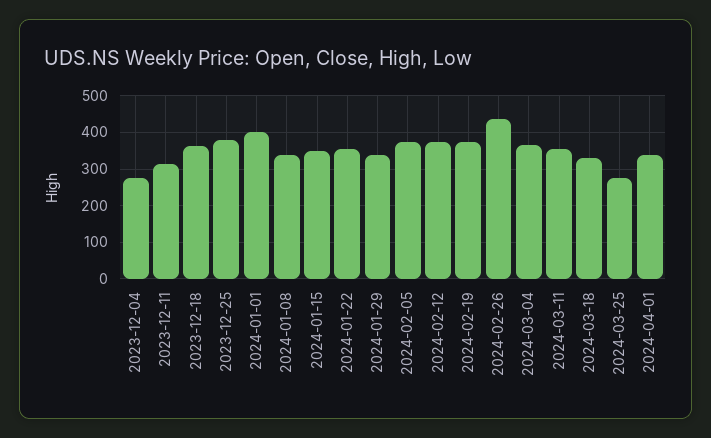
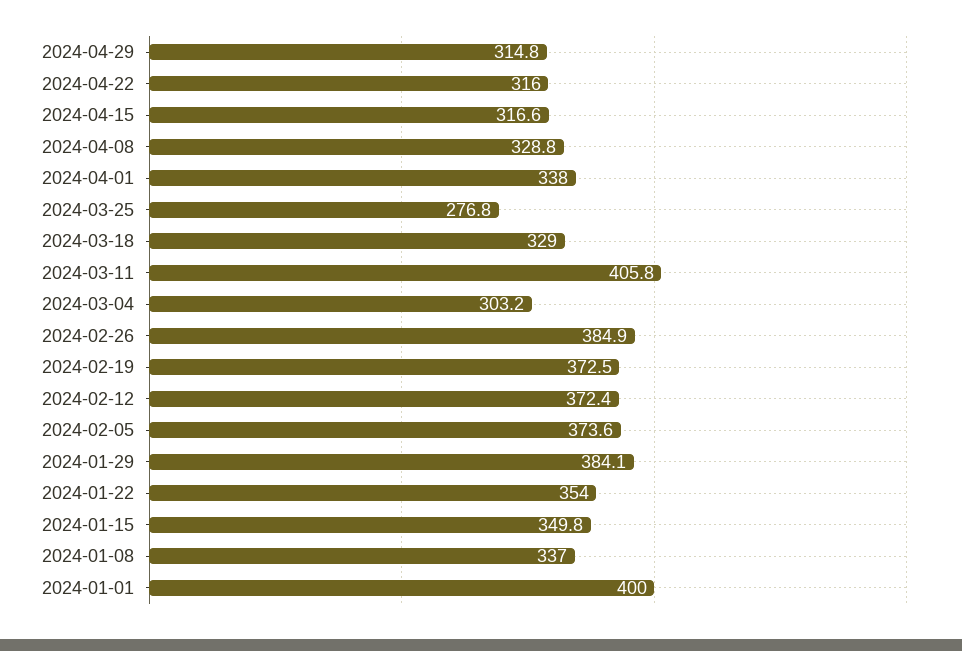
2023-12-04: 280 -> none
2023-12-11: 320 -> none
2023-12-18: 360 -> none
2023-12-25: 380 -> none
2024-01-29: 340 -> 384.1
2024-02-26: 440 -> 384.9
2024-03-04: 360 -> 303.2
2024-03-11: 360 -> 405.8
2024-04-29: none -> 314.8
2024-04-22: none -> 316
2024-04-15: none -> 316.6
2024-04-08: none -> 328.8

